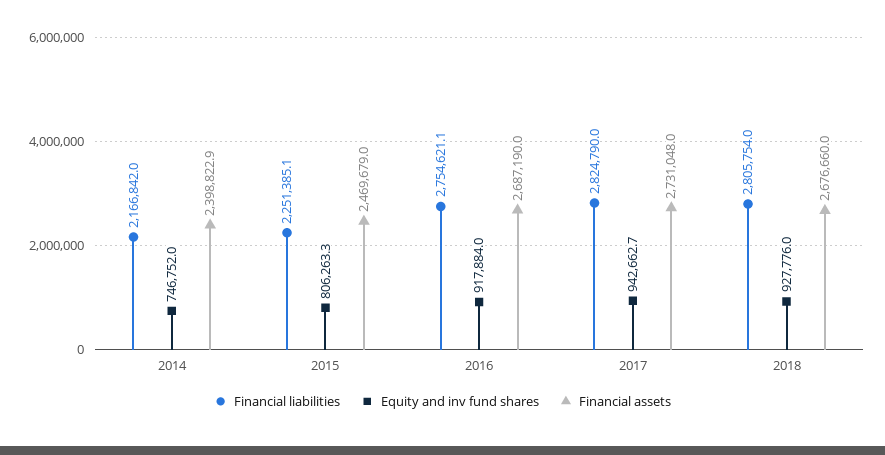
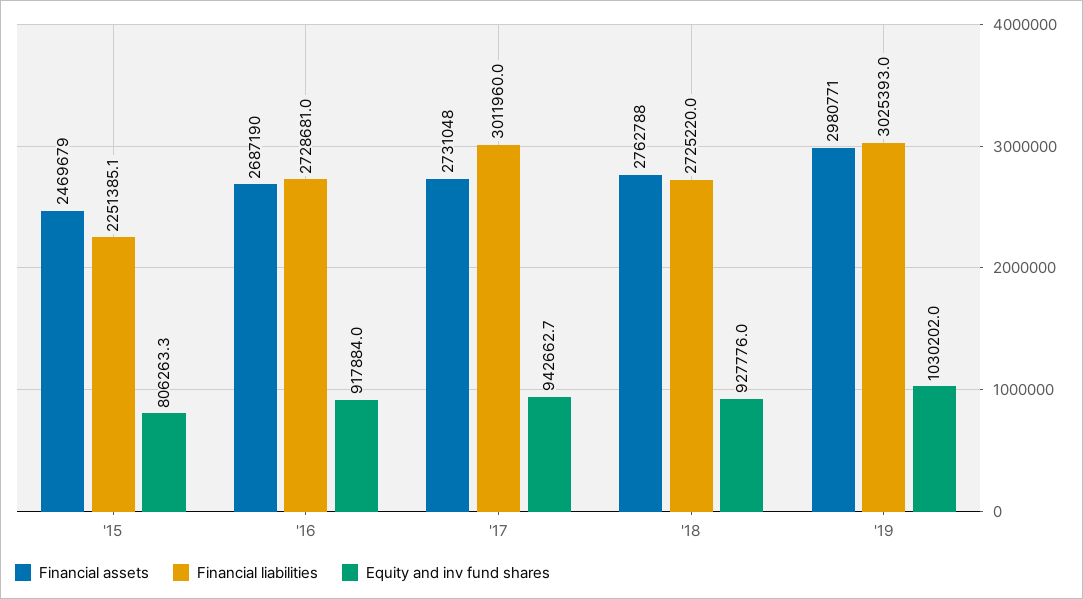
Financial liabilities, 2014: 2166842 -> none
Equity and inv fund shares, 2014: 746752 -> none
Financial assets, 2014: 2398822.9 -> none
Financial liabilities, 2016: 2754621.1 -> 2728681
Financial liabilities, 2017: 2824790 -> 3011960
Financial liabilities, 2018: 2805754 -> 2725220
Financial assets, 2018: 2676660 -> 2762788
Financial assets, '19: none -> 2980771
Financial liabilities, '19: none -> 3025393
Equity and inv fund shares, '19: none -> 1030202

